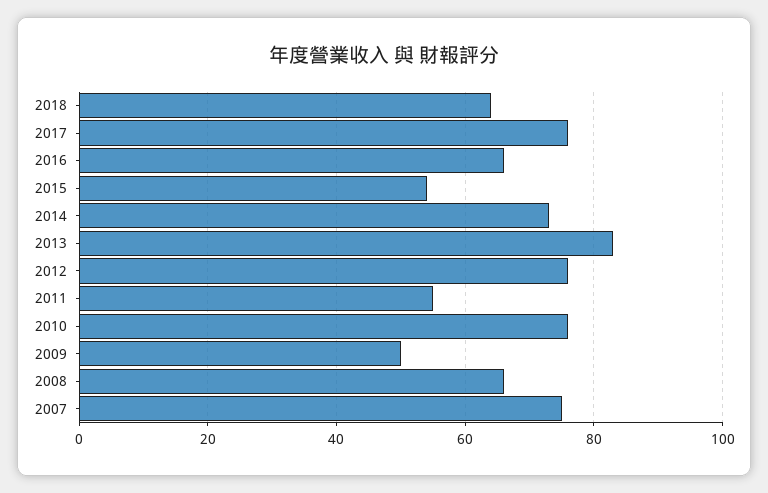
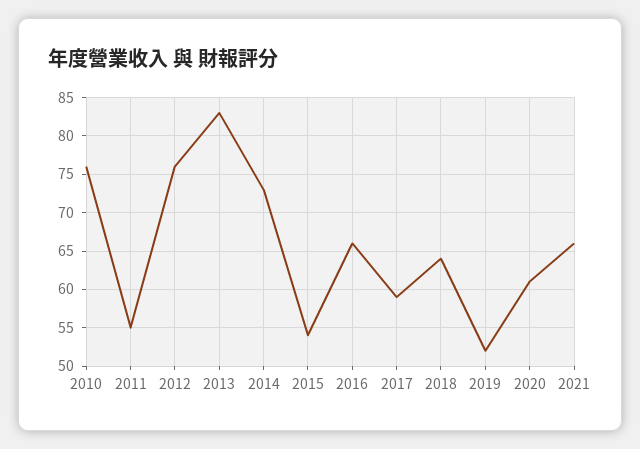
2017: 75 -> 59
2009: 50 -> none
2008: 65 -> none
2007: 75 -> none
2019: none -> 52
2020: none -> 61
2021: none -> 66

